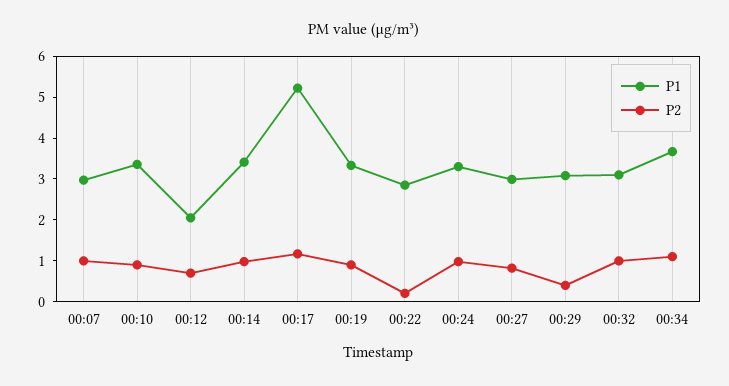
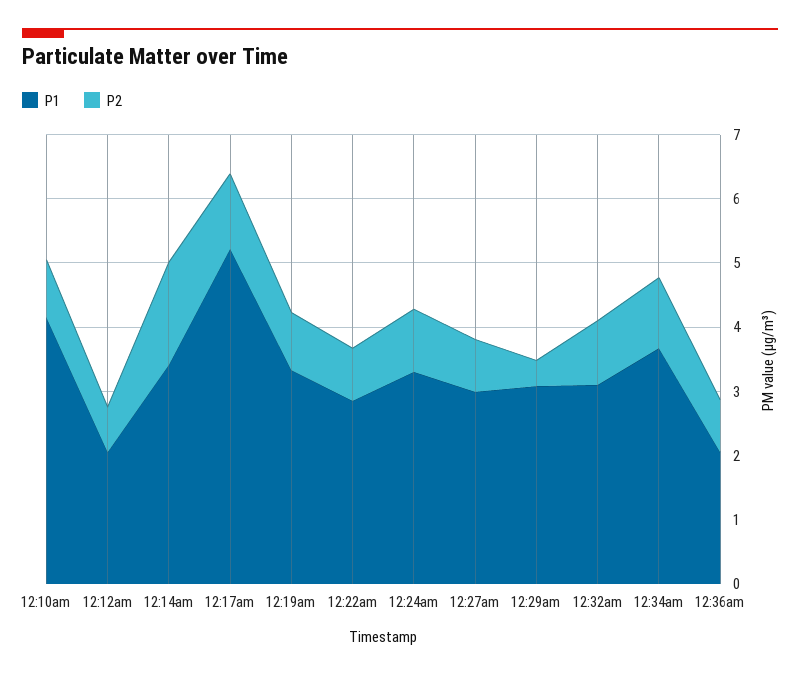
P1, 00:07: 3 -> none
P2, 00:07: 1 -> none
P1, 00:10: 3.4 -> 4.2
P2, 00:14: 1 -> 1.6
P2, 00:22: 0.2 -> 0.8
P1, 12:36am: none -> 2
P2, 12:36am: none -> 0.8

